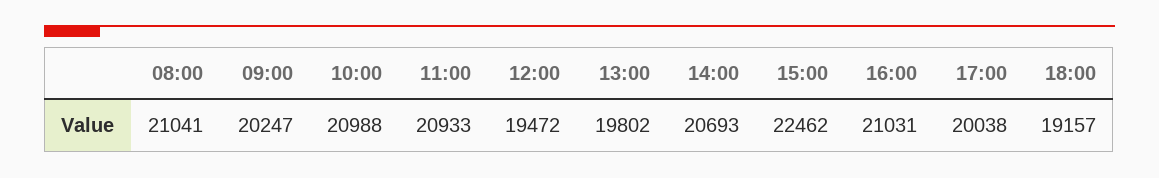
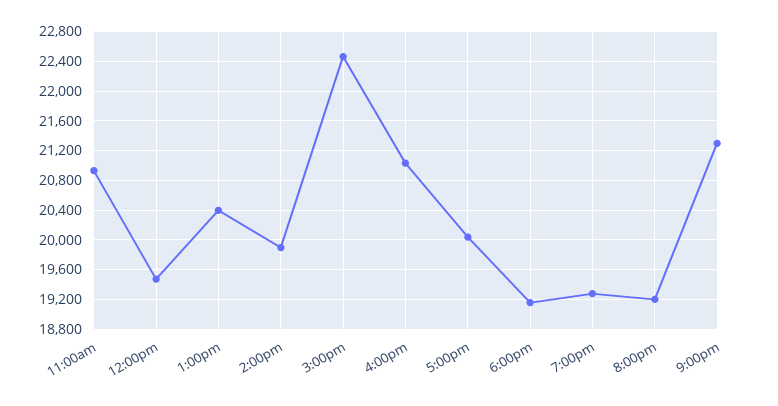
08:00: 21041 -> none
09:00: 20247 -> none
10:00: 20988 -> none
13:00: 19802 -> 20400
14:00: 20693 -> 19900
7:00pm: none -> 19300
8:00pm: none -> 19200
9:00pm: none -> 21300

